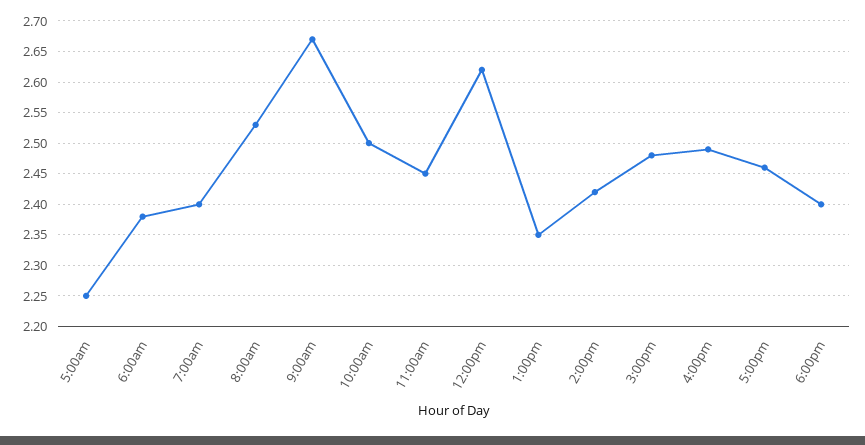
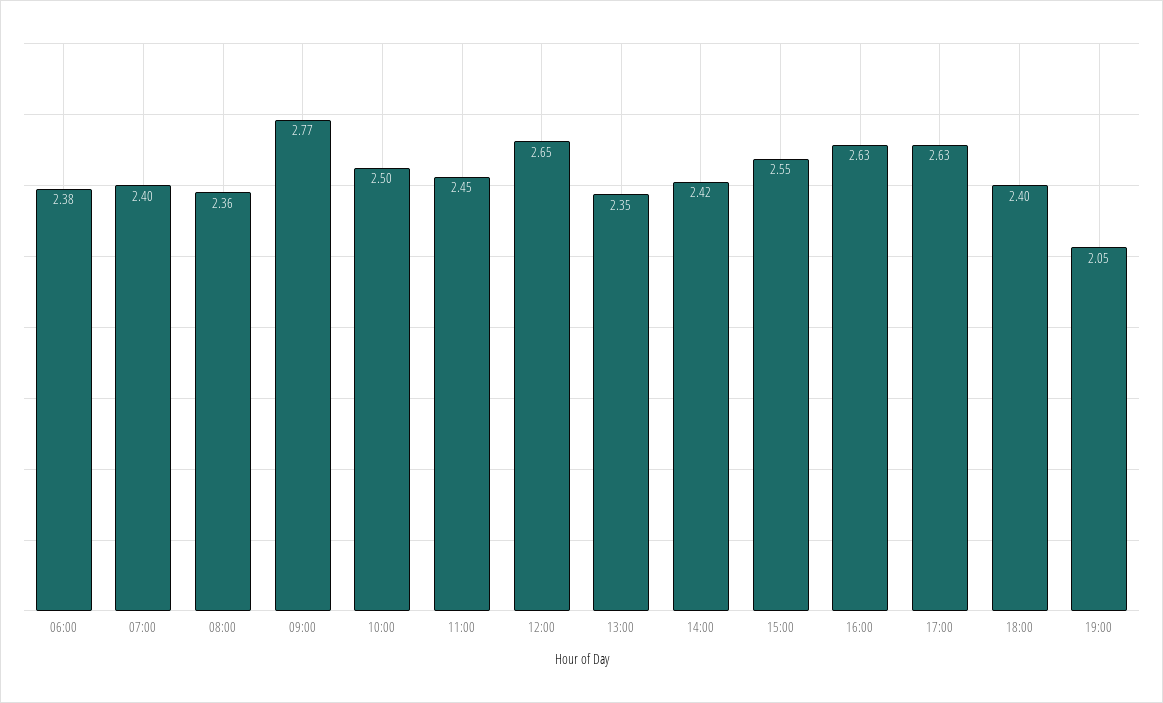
5:00am: 2.25 -> none
8:00am: 2.53 -> 2.36
9:00am: 2.67 -> 2.77
12:00pm: 2.62 -> 2.65
3:00pm: 2.48 -> 2.55
4:00pm: 2.49 -> 2.63
5:00pm: 2.46 -> 2.63
19:00: none -> 2.05

